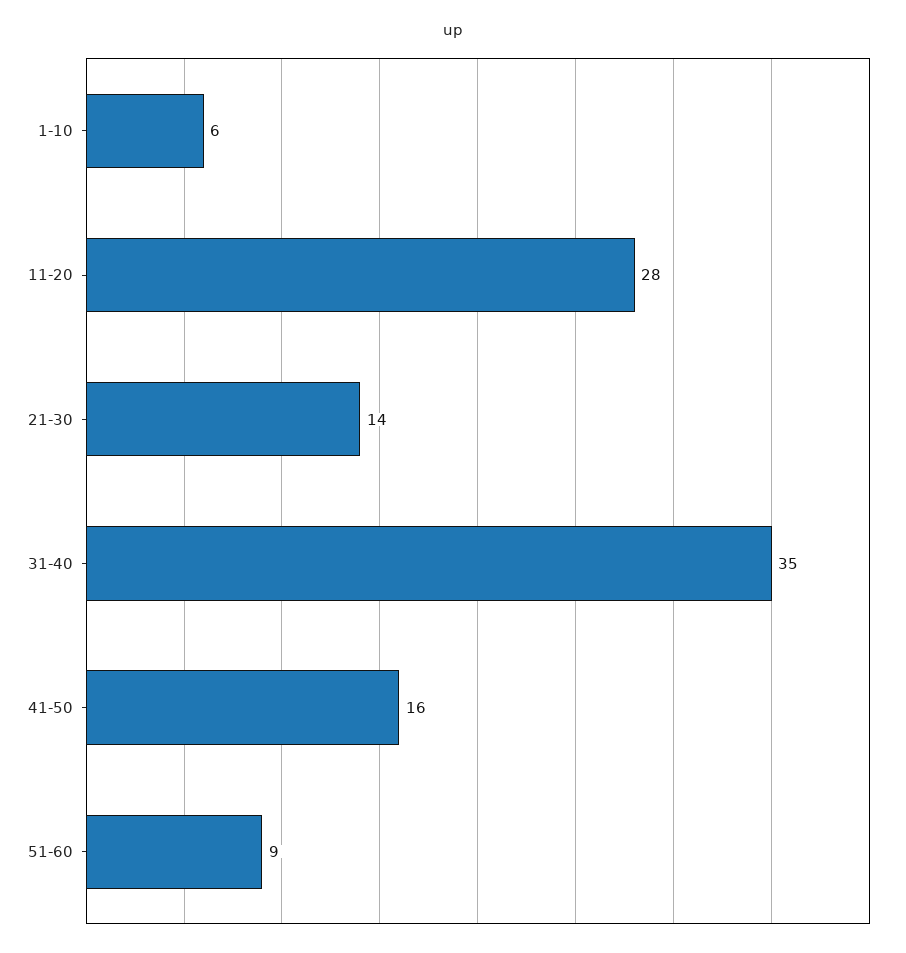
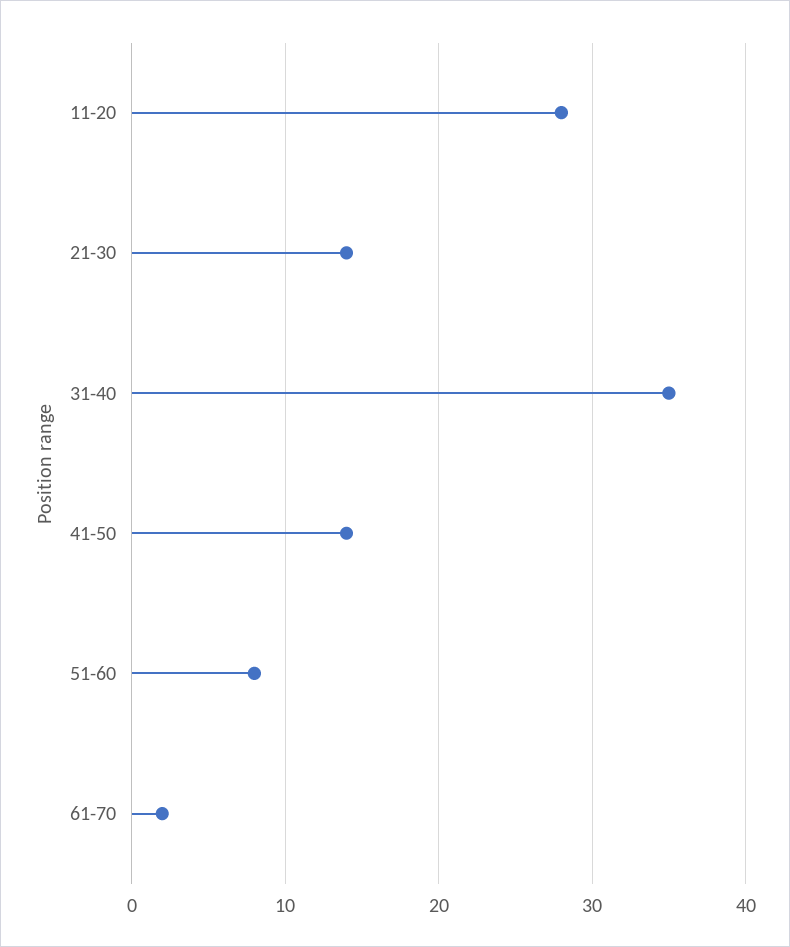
1-10: 6 -> none
41-50: 16 -> 14
51-60: 9 -> 8
61-70: none -> 2

